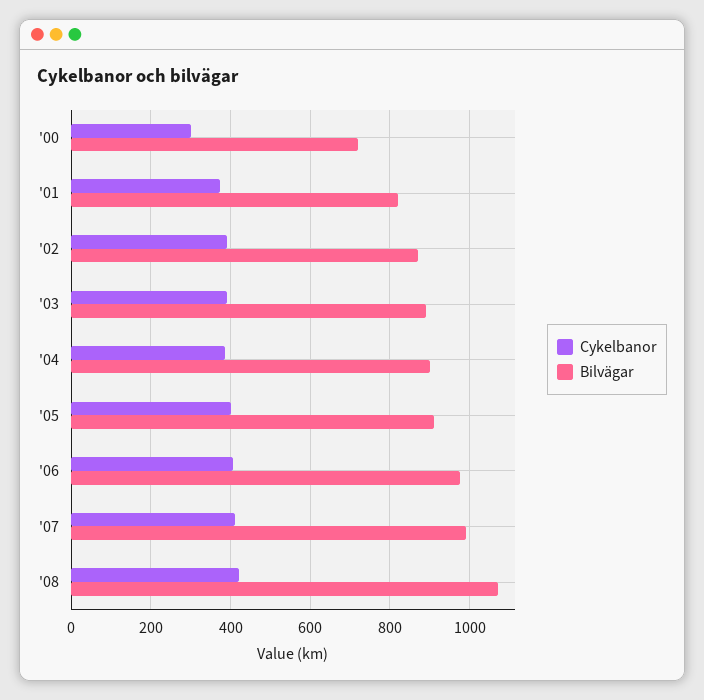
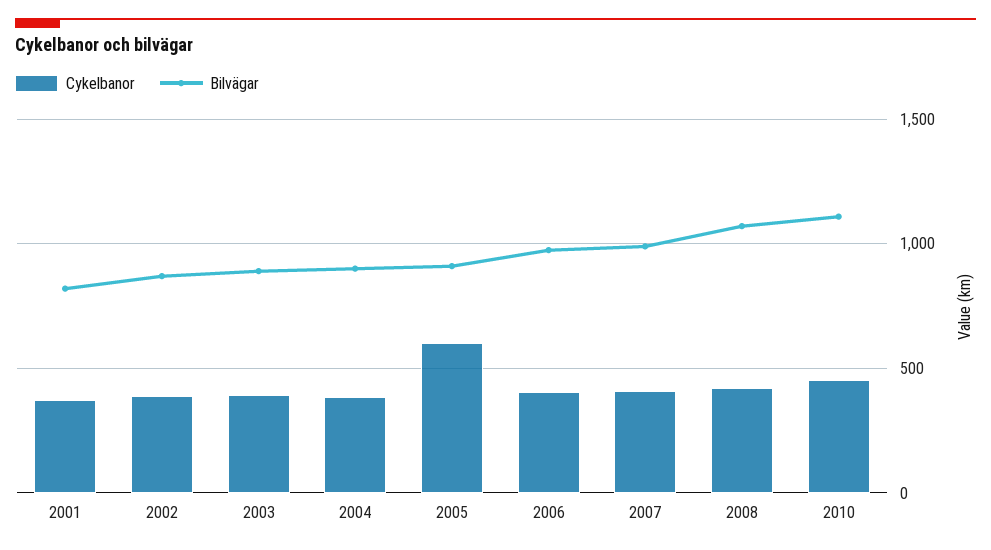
Cykelbanor, '00: 300 -> none
Bilvägar, '00: 720 -> none
Cykelbanor, '05: 400 -> 600
Cykelbanor, 2010: none -> 450
Bilvägar, 2010: none -> 1100

